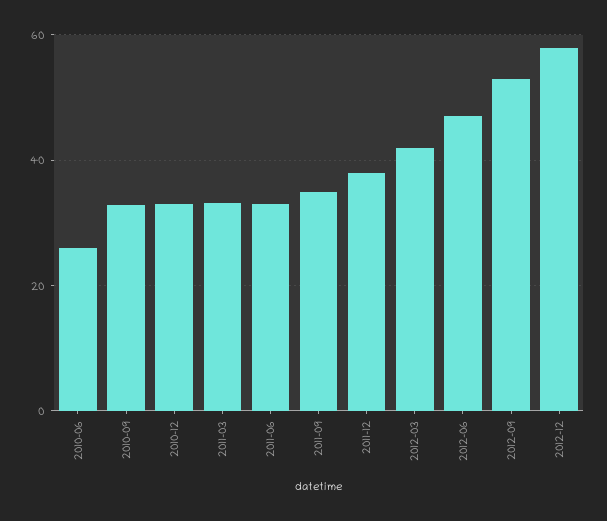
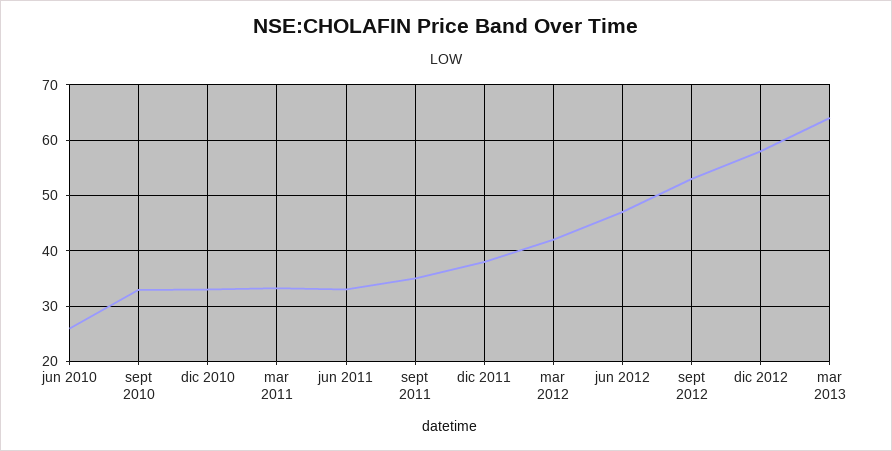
mar 2013: none -> 64

